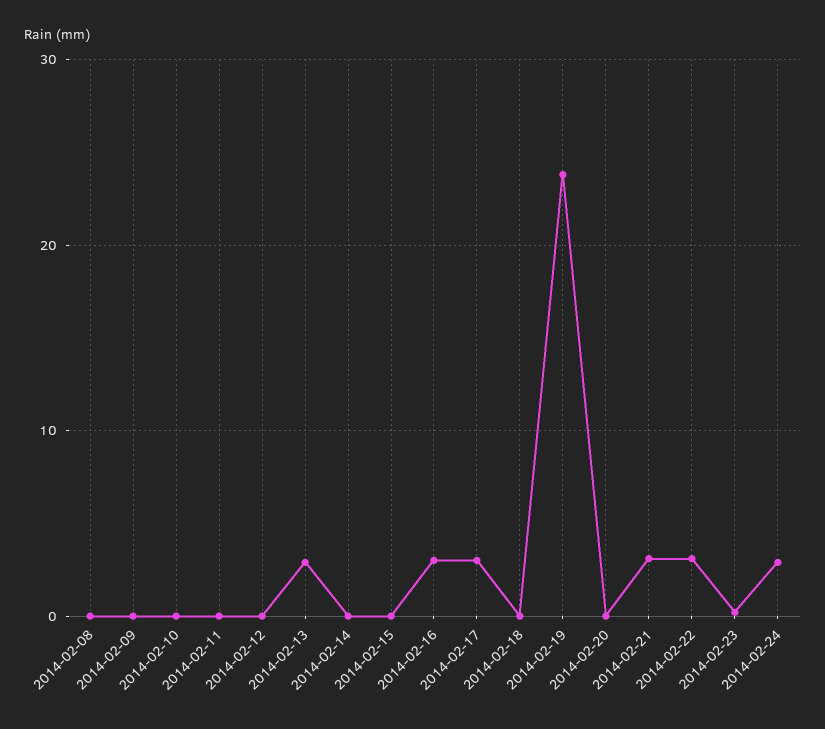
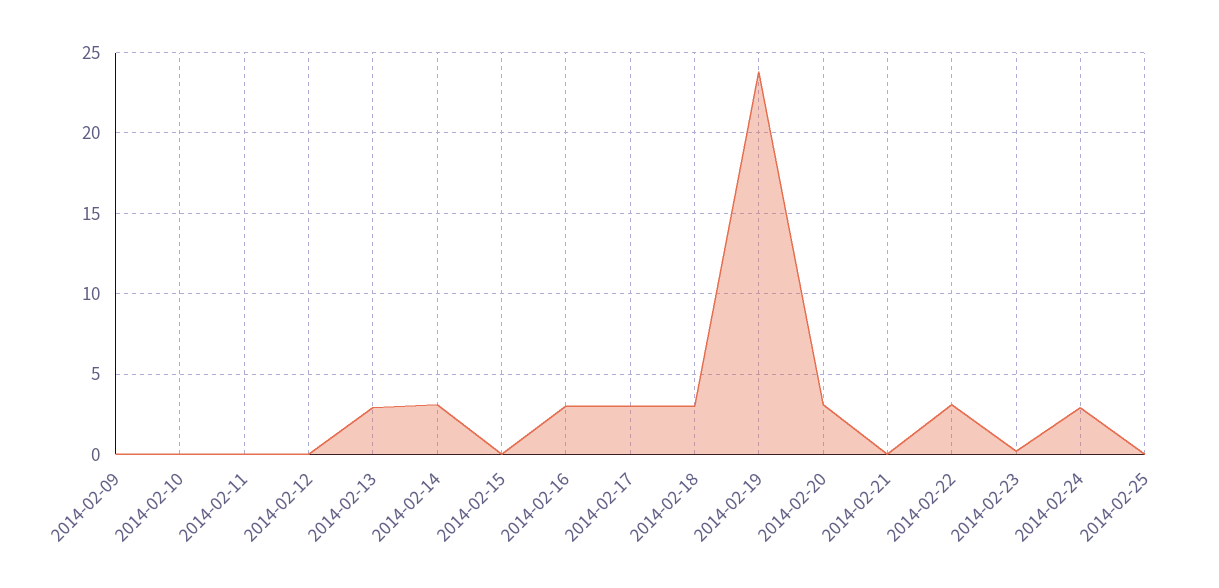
2014-02-08: 0 -> none
2014-02-14: 0 -> 3
2014-02-18: 0 -> 3
2014-02-20: 0 -> 3
2014-02-21: 3 -> 0
2014-02-25: none -> 0

